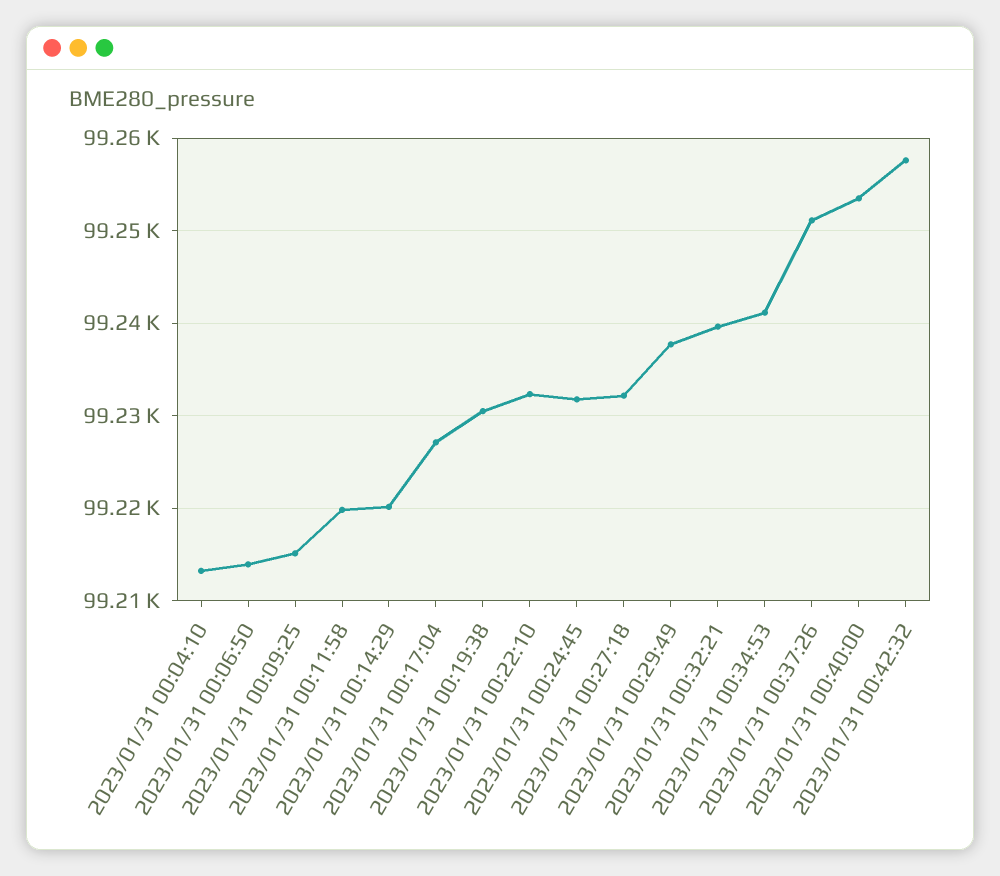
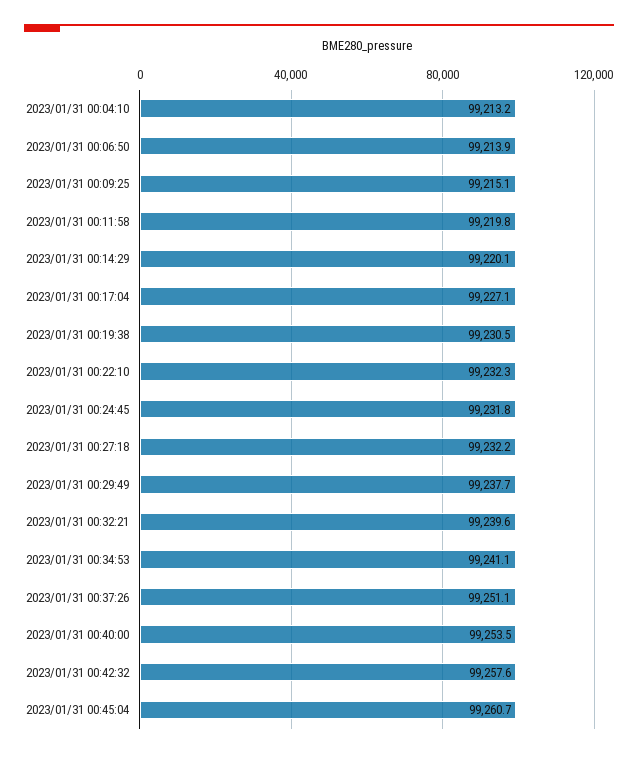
2023/01/31 00:45:04: none -> 99260.7

